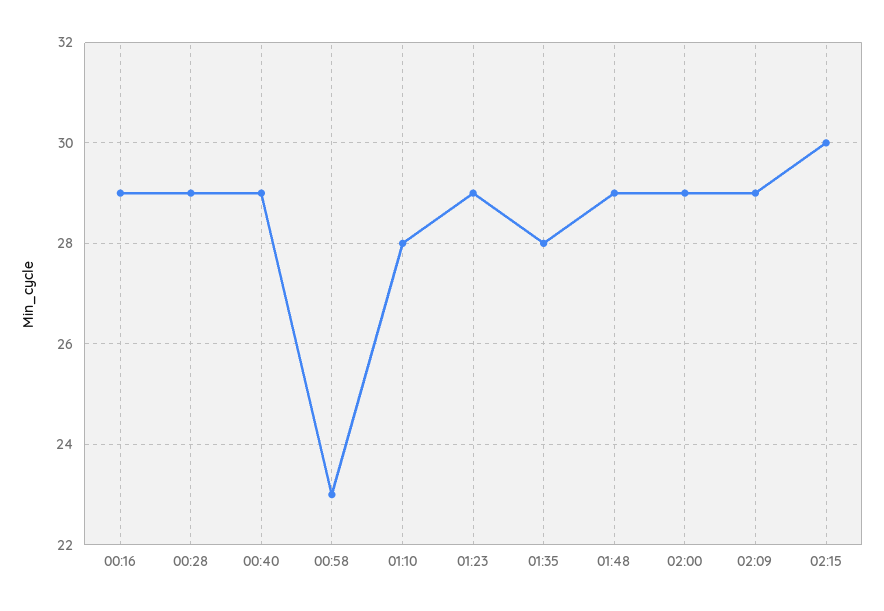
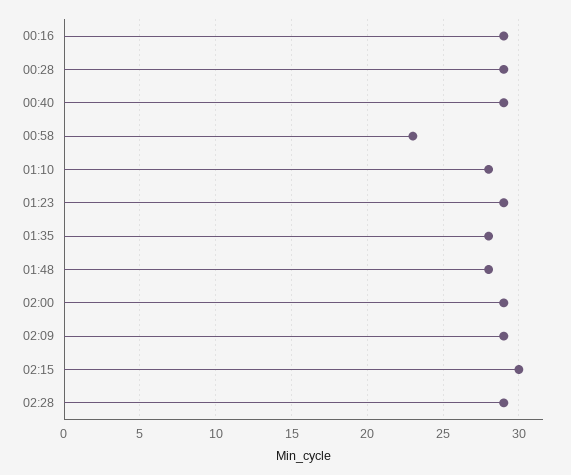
01:48: 29 -> 28
02:28: none -> 29

